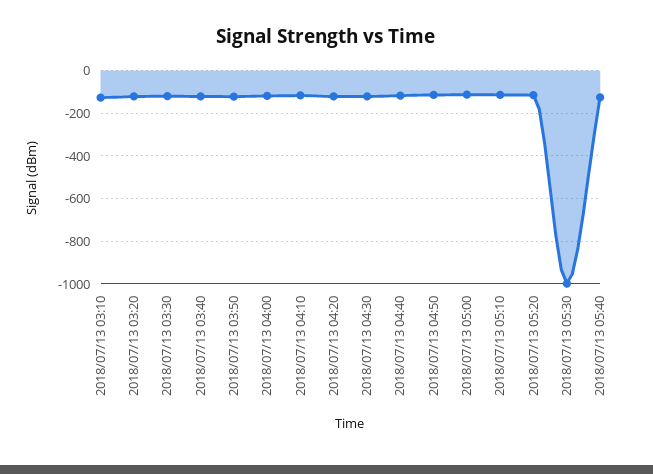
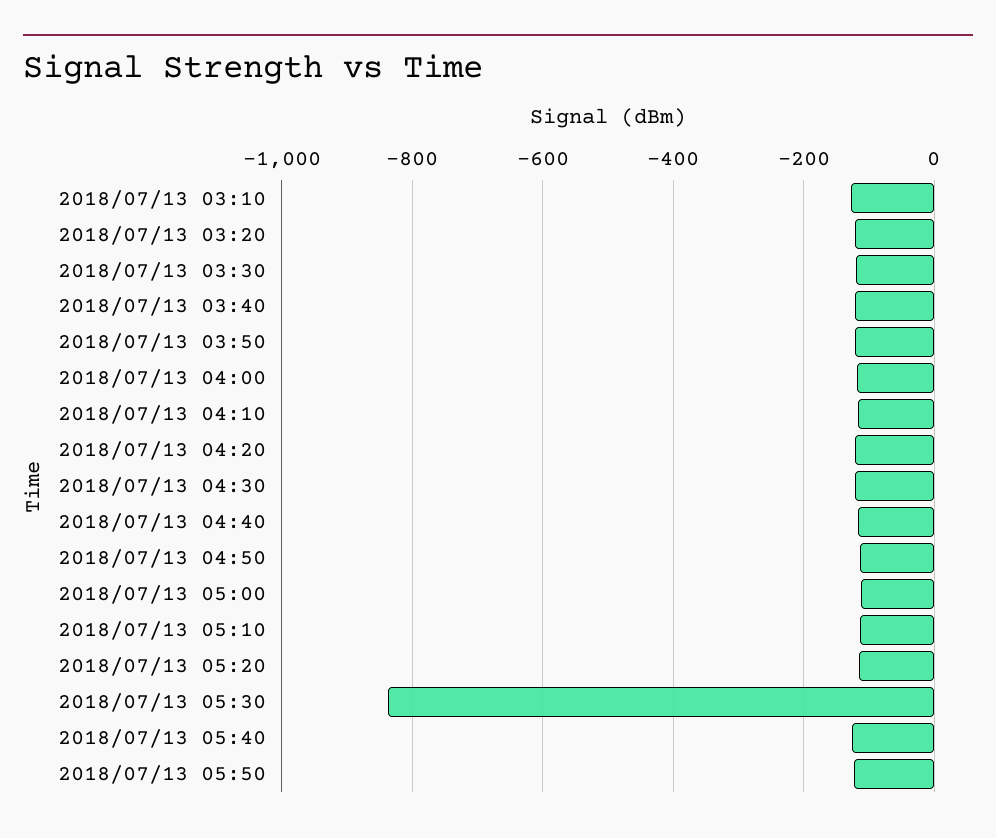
2018/07/13 05:30: -1000 -> -840
2018/07/13 05:50: none -> -120

